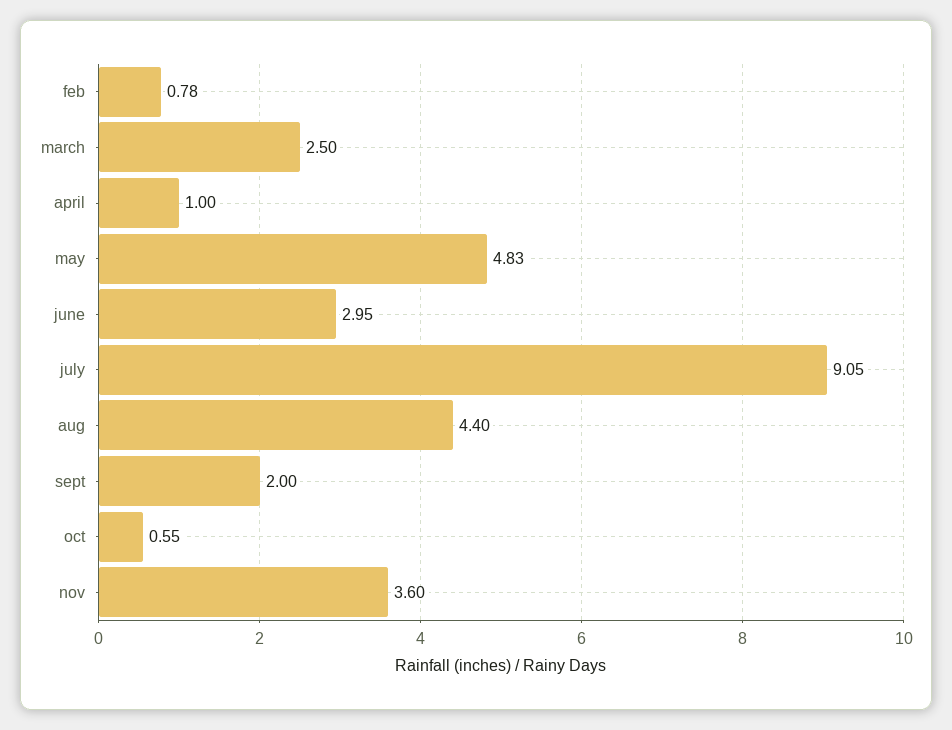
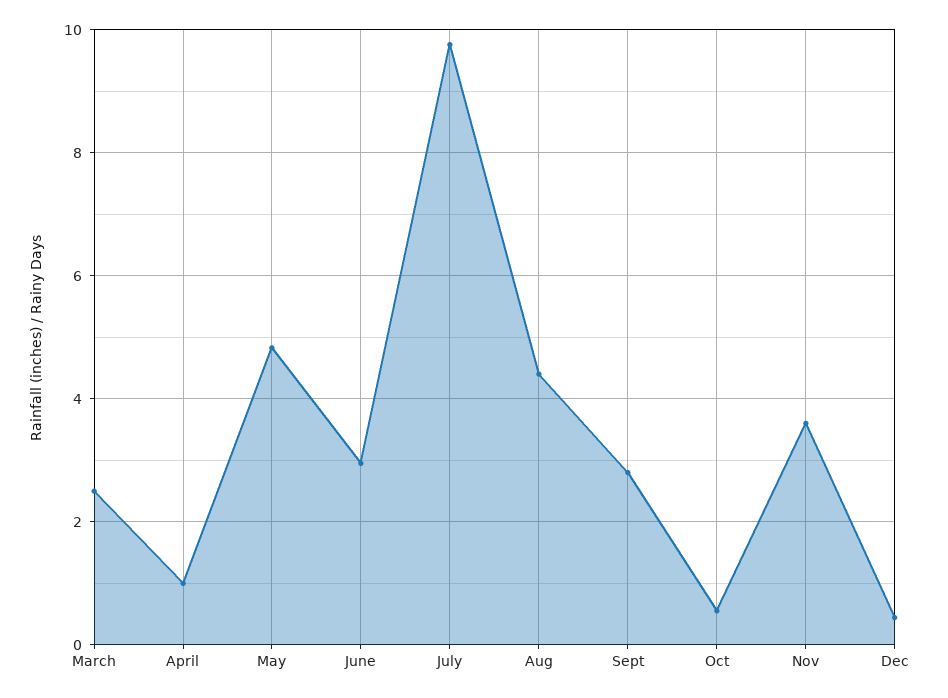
feb: 0.78 -> none
july: 9.05 -> 9.8
sept: 2 -> 2.8
Dec: none -> 0.4

